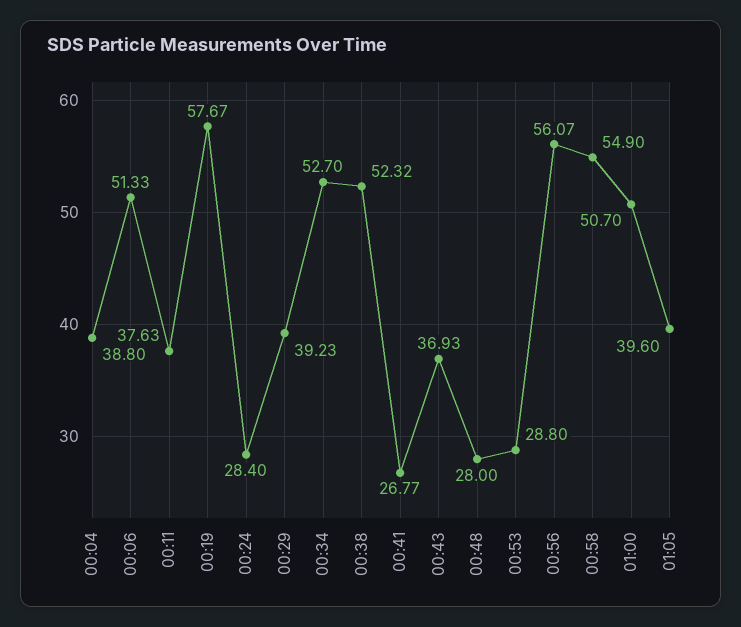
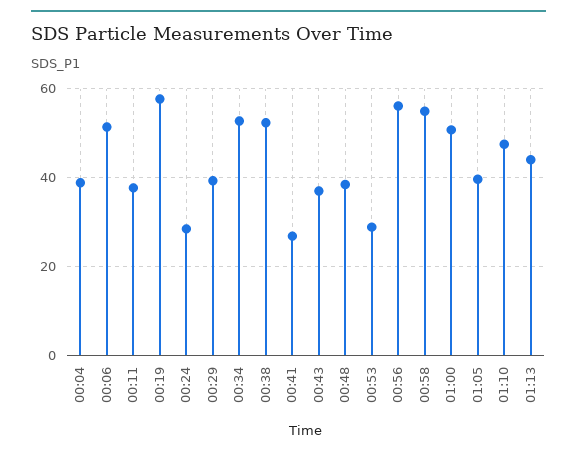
00:48: 28 -> 38
01:10: none -> 48
01:13: none -> 44

